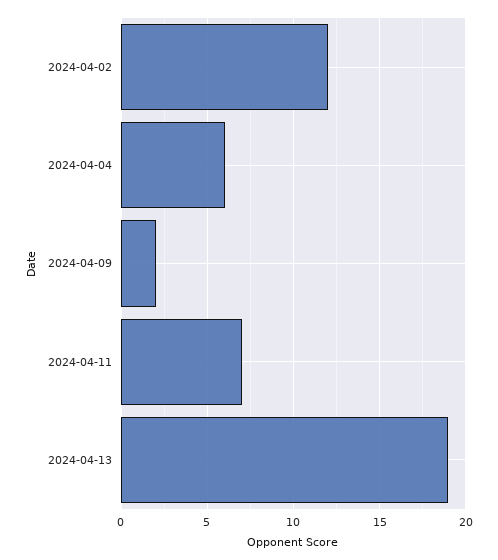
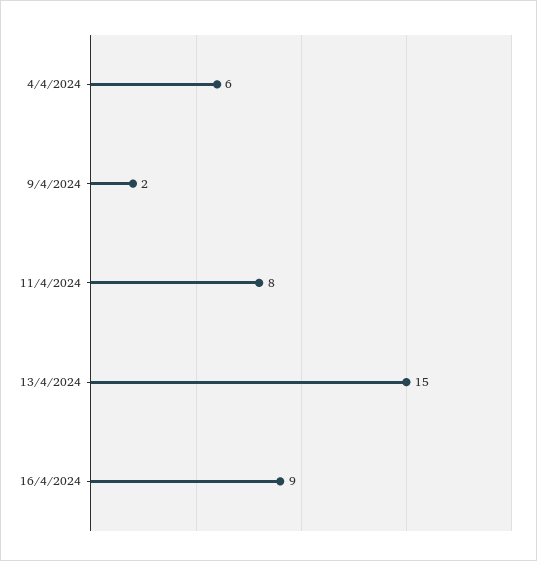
2024-04-02: 12 -> none
2024-04-11: 7 -> 8
2024-04-13: 19 -> 15
16/4/2024: none -> 9

